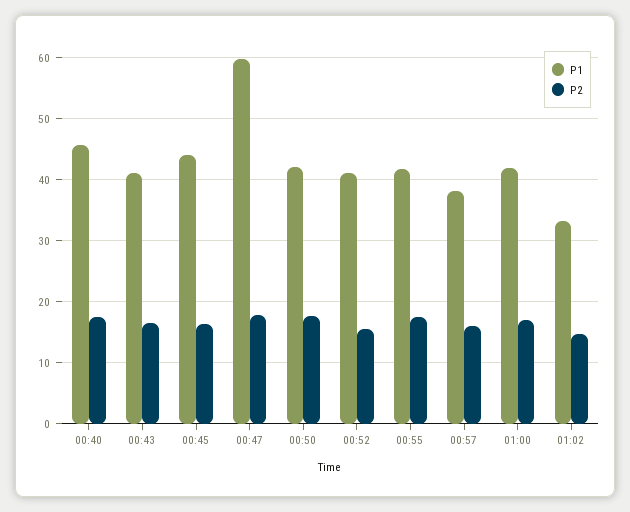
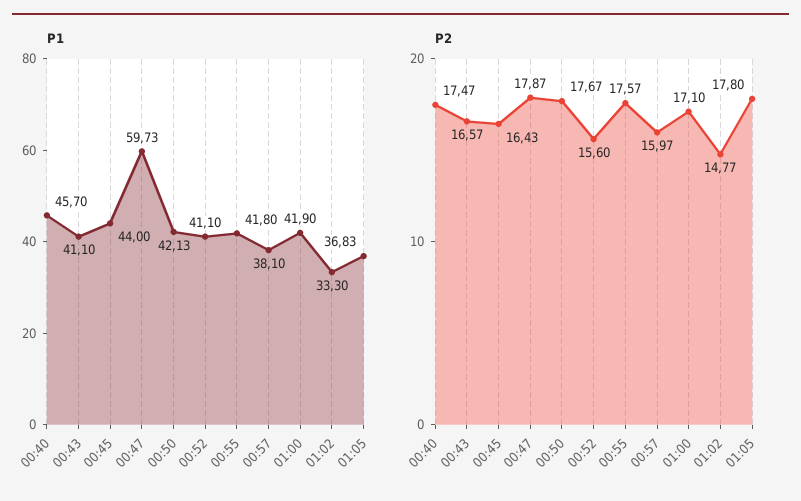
P1, 01:05: none -> 36.83
P2, 01:05: none -> 17.8

